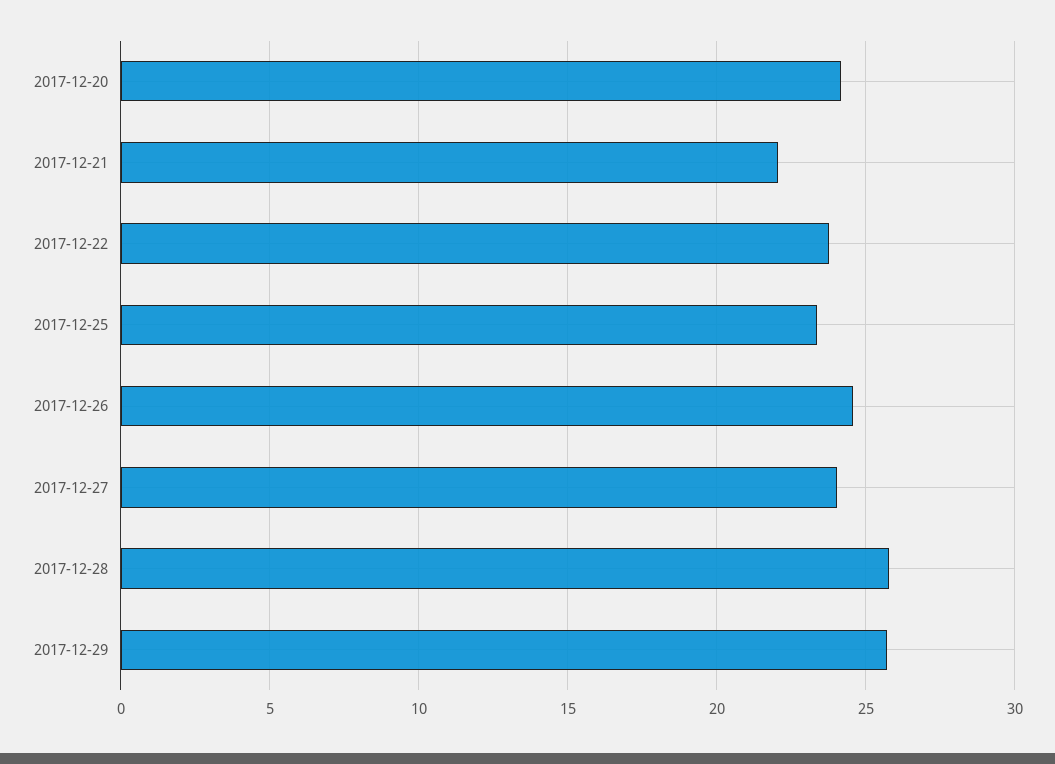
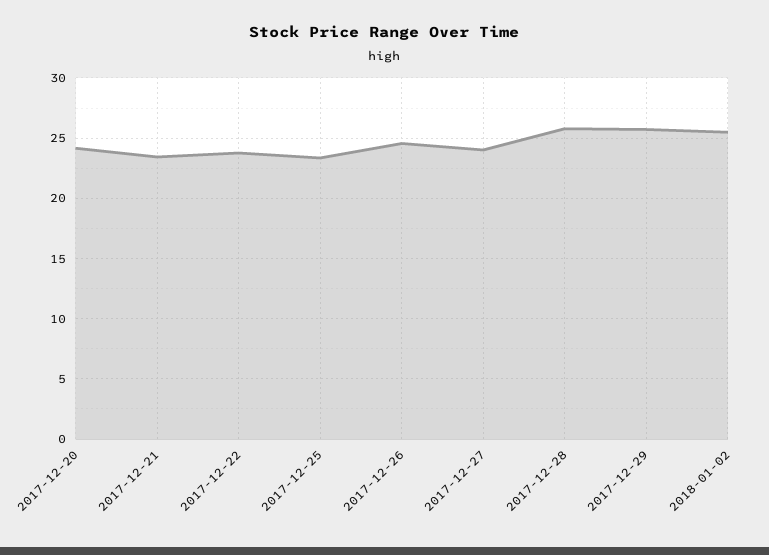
2017-12-21: 22 -> 23.5
2018-01-02: none -> 25.5

